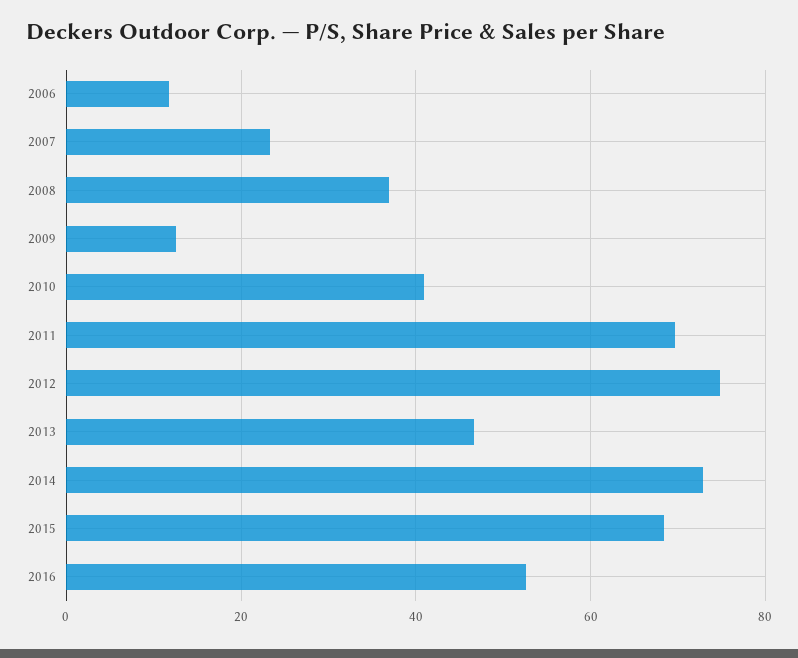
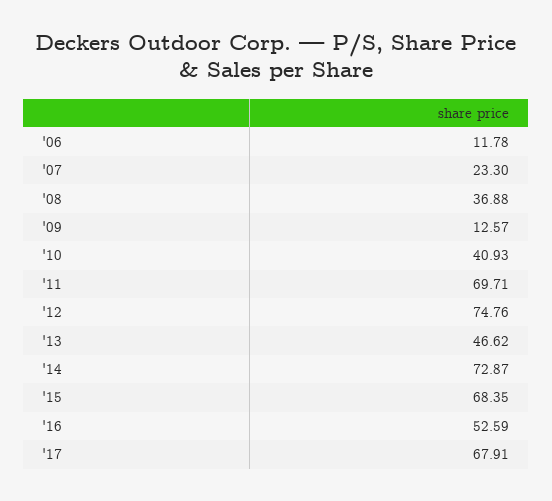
'17: none -> 67.91

